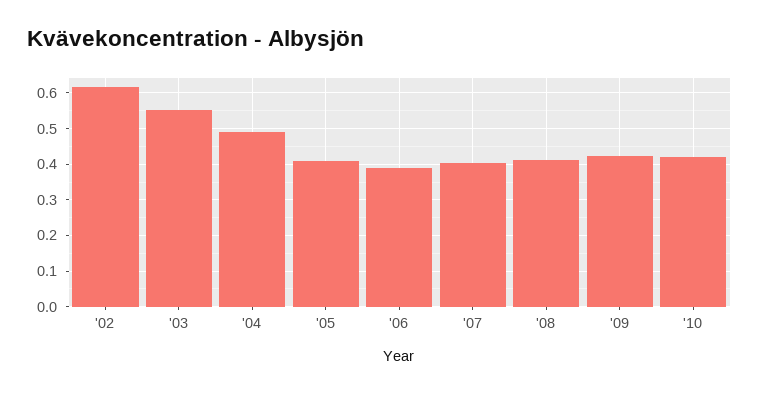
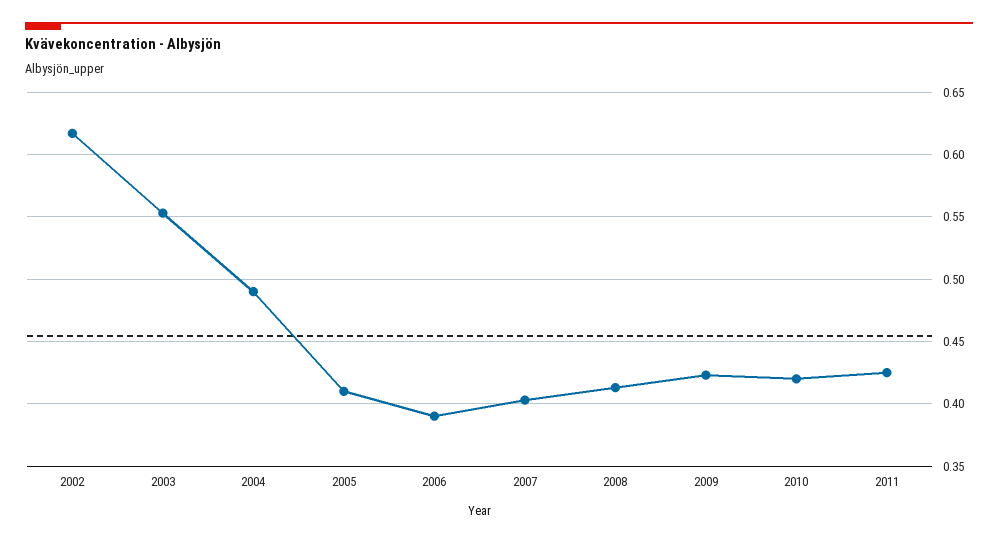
2011: none -> 0.425

